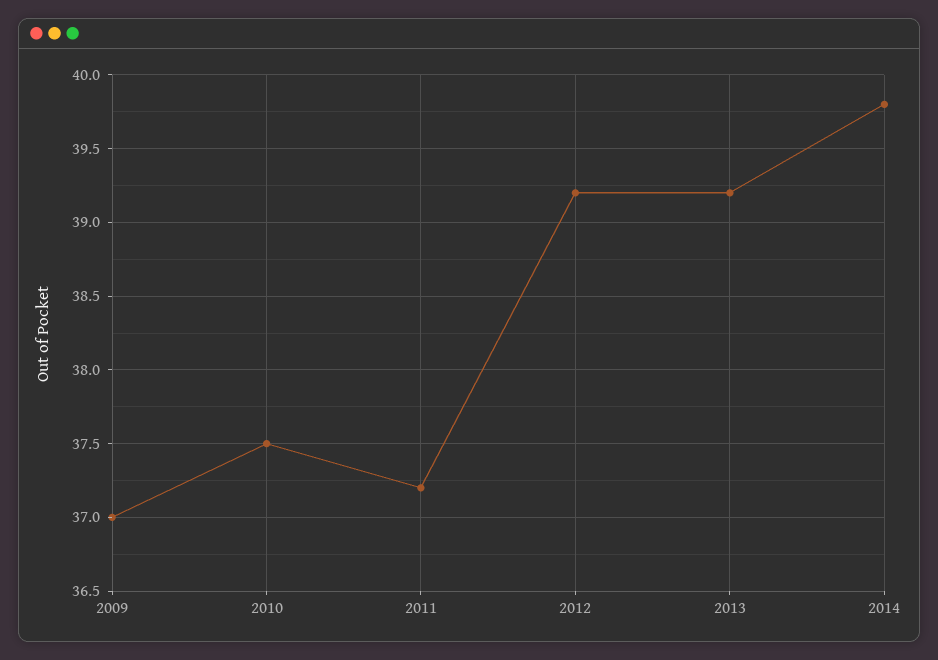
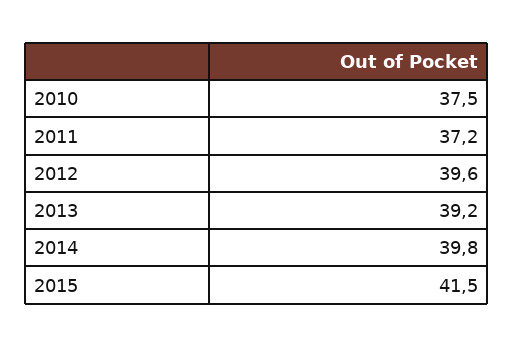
2009: 37 -> none
2012: 39.2 -> 39.6
2015: none -> 41.5

